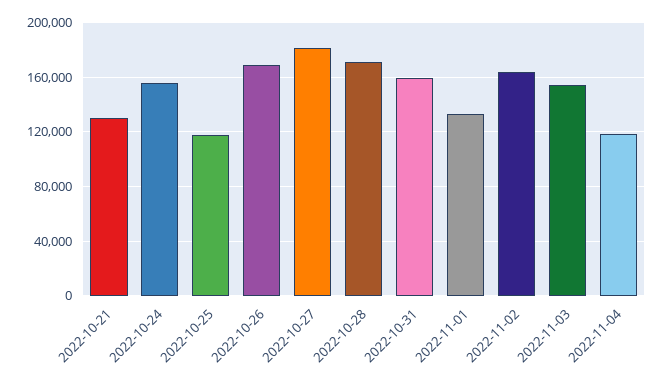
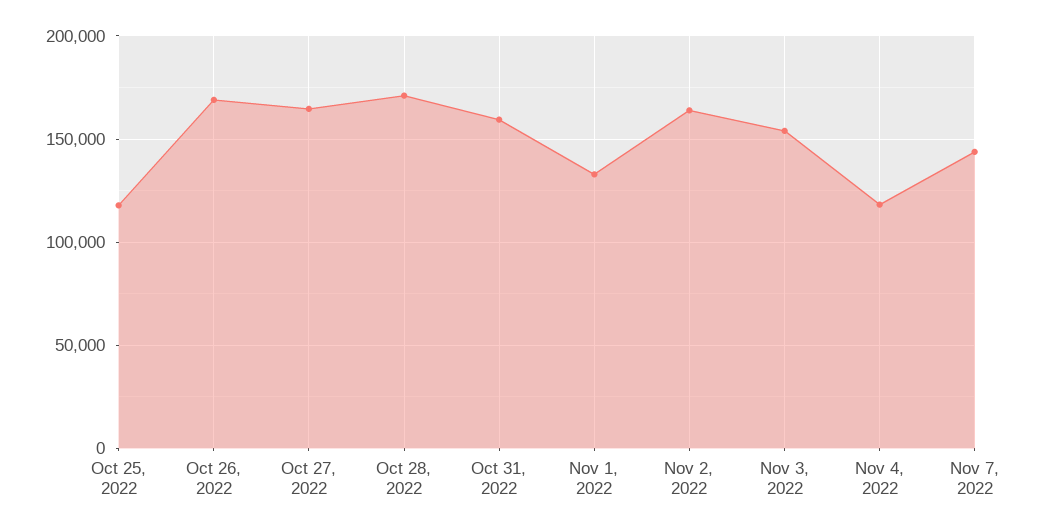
2022-10-21: 130000 -> none
2022-10-24: 155000 -> none
2022-10-27: 180000 -> 165000
Nov 7, 2022: none -> 145000

